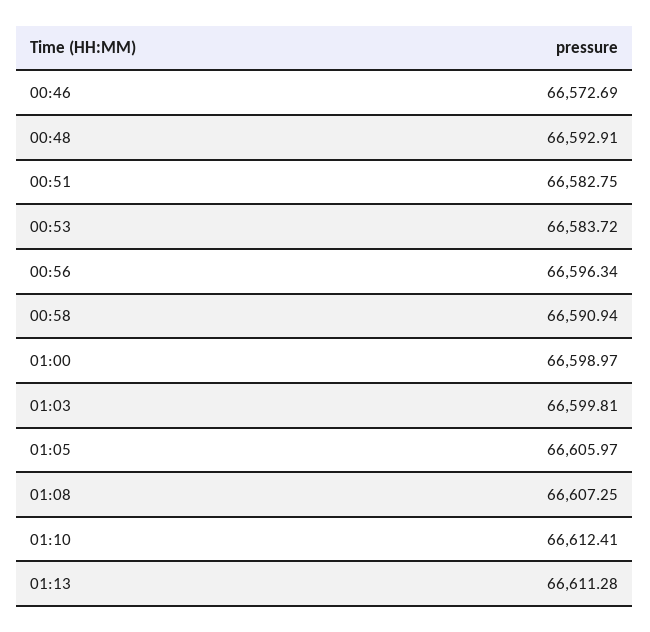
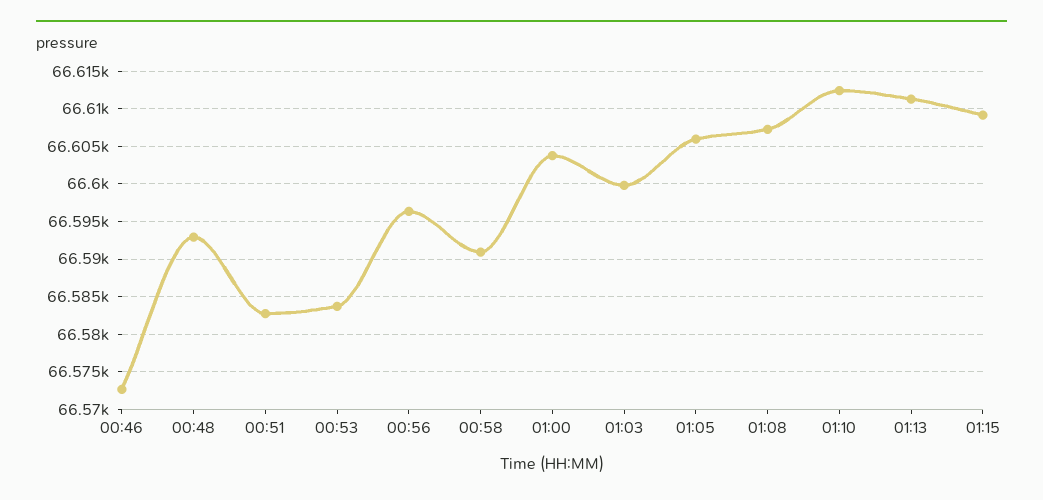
01:00: 66598.97 -> 66604
01:15: none -> 66609

